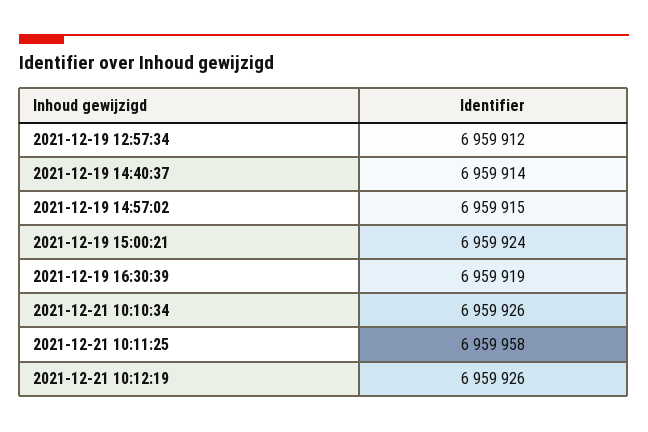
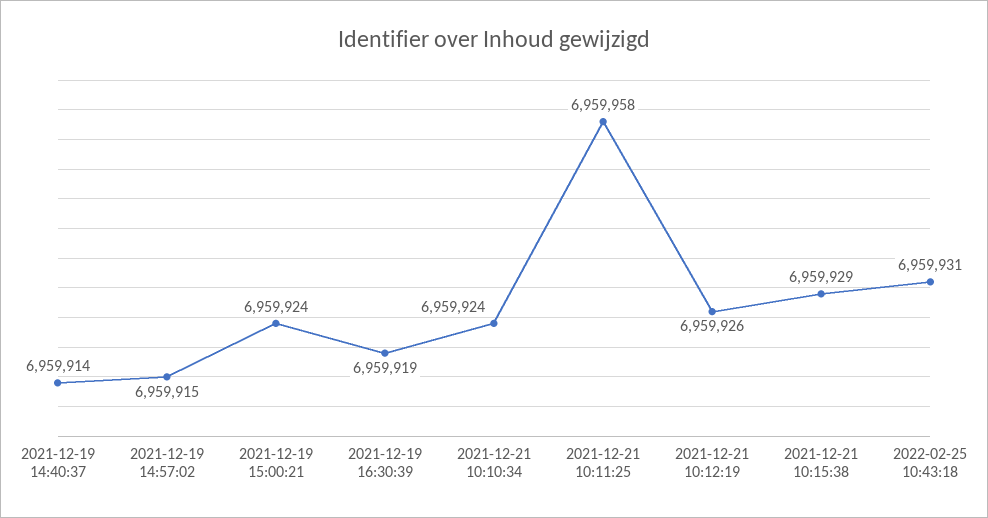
2021-12-19 12:57:34: 6959912 -> none
2021-12-21 10:10:34: 6959926 -> 6959924
2021-12-21 10:15:38: none -> 6959929
2022-02-25 10:43:18: none -> 6959931

